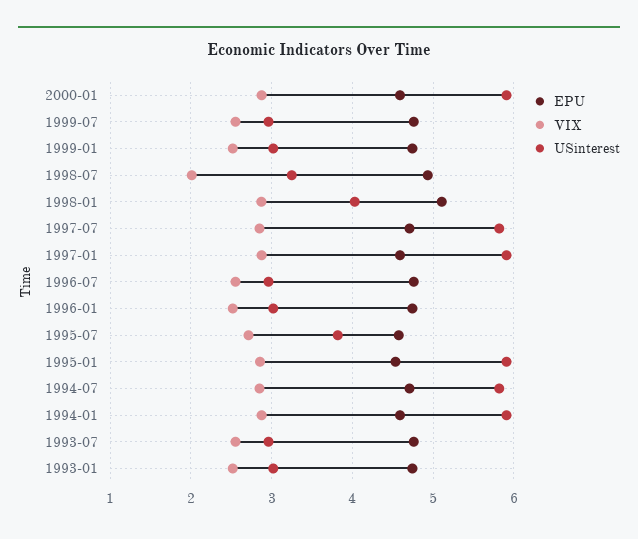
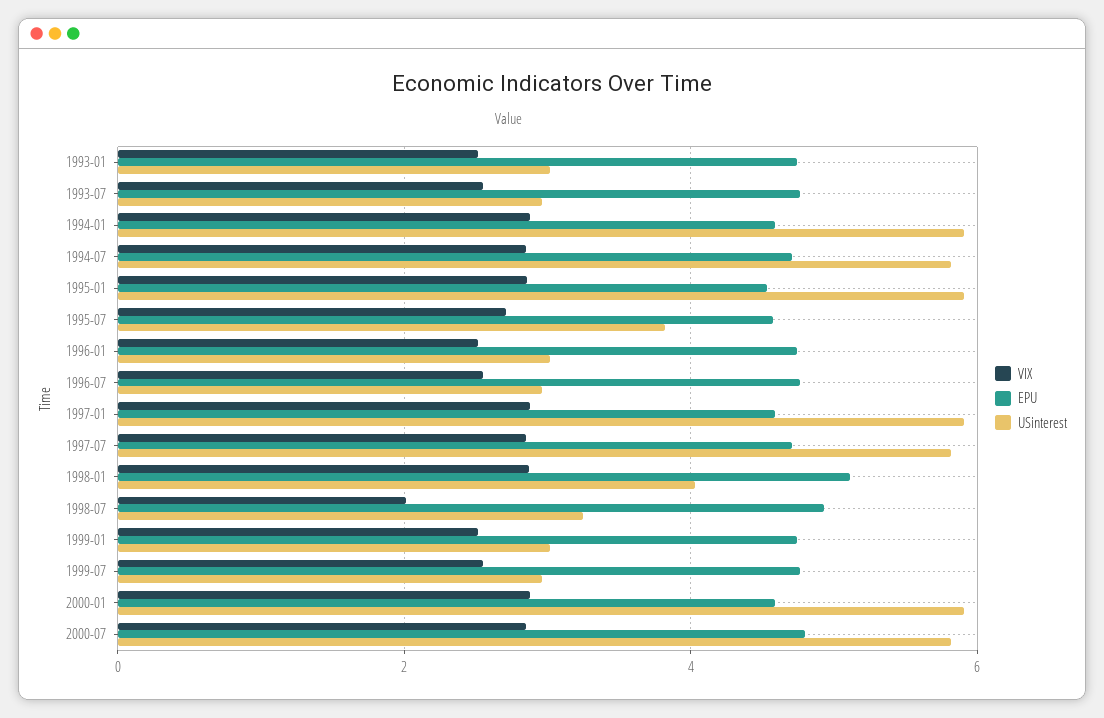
VIX, 2000-07: none -> 2.8
EPU, 2000-07: none -> 4.8
USinterest, 2000-07: none -> 5.8

